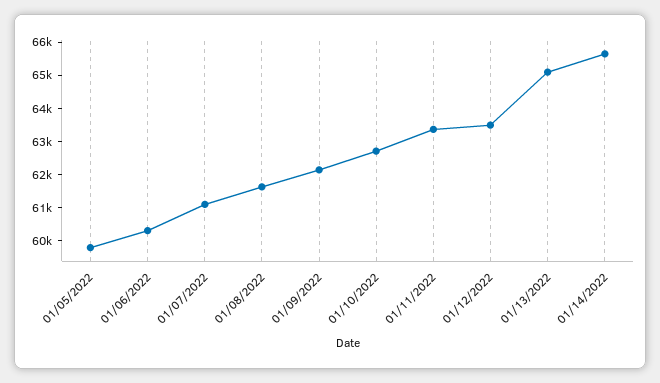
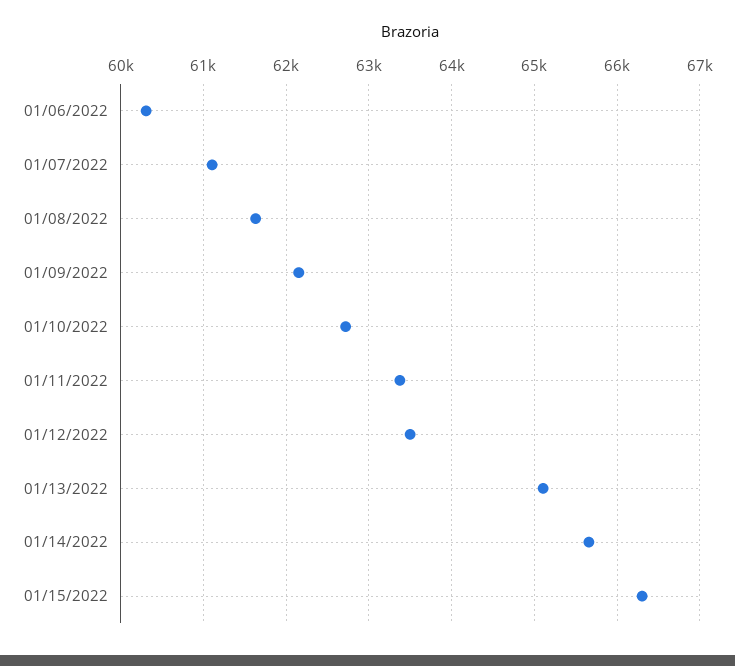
01/05/2022: 59750 -> none
01/15/2022: none -> 66300

